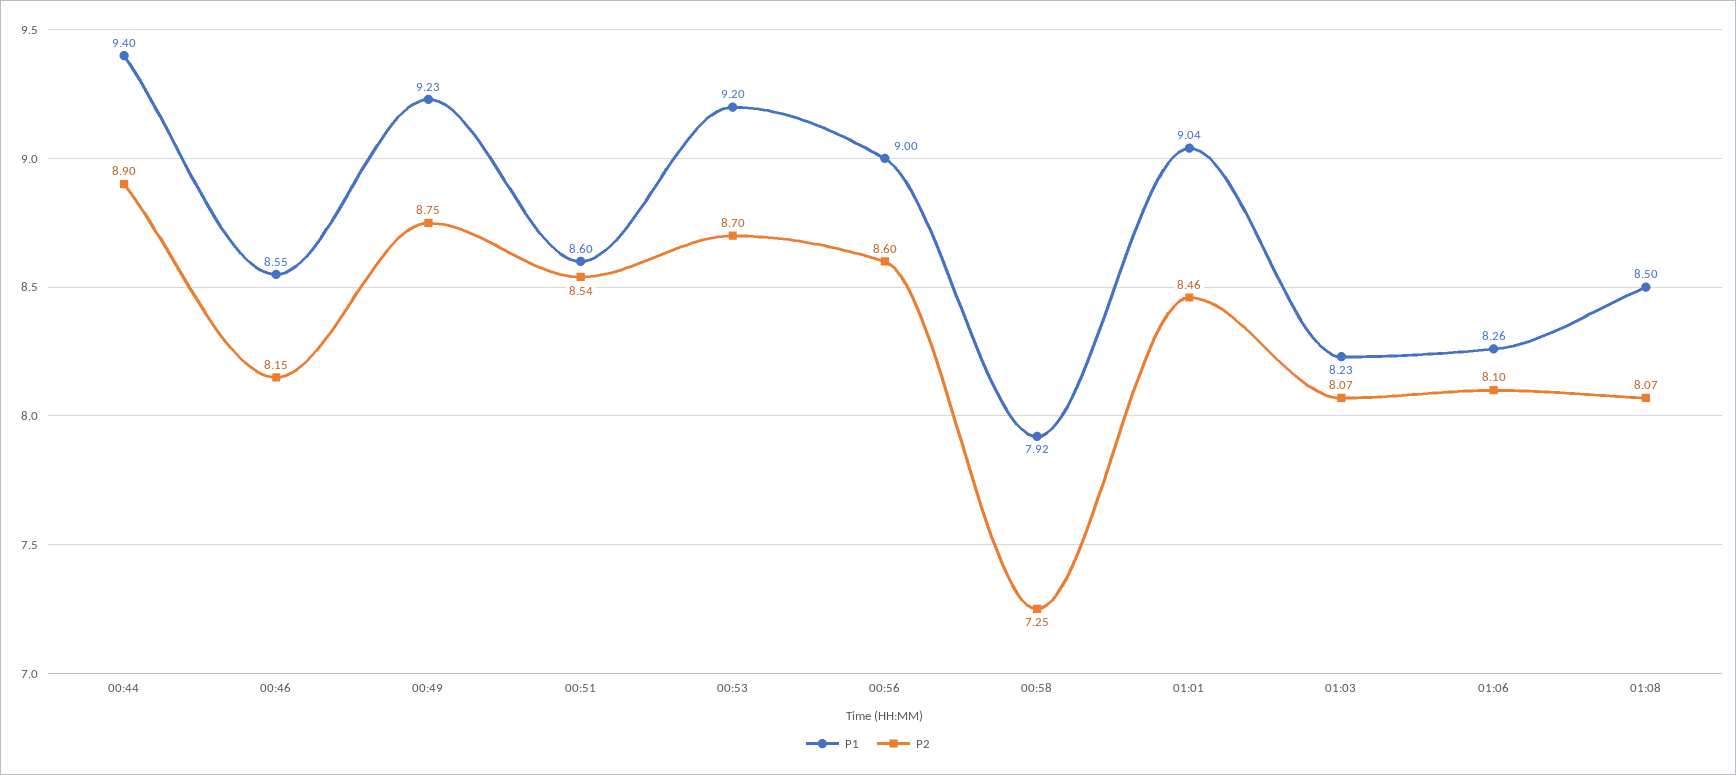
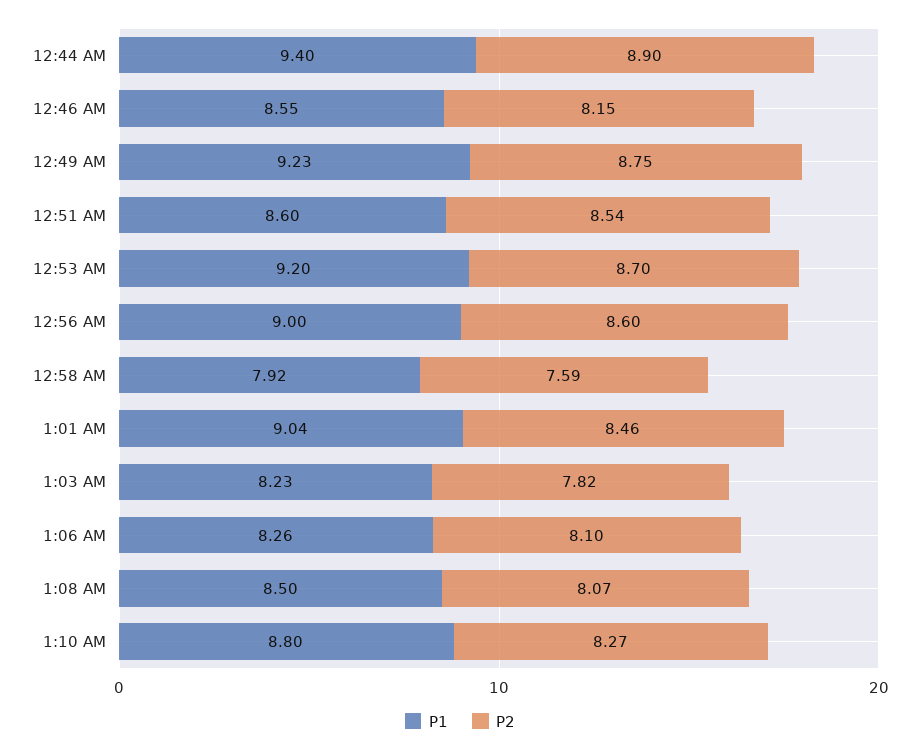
P2, 00:58: 7.25 -> 7.59
P2, 01:03: 8.07 -> 7.82
P1, 1:10 AM: none -> 8.8
P2, 1:10 AM: none -> 8.27

